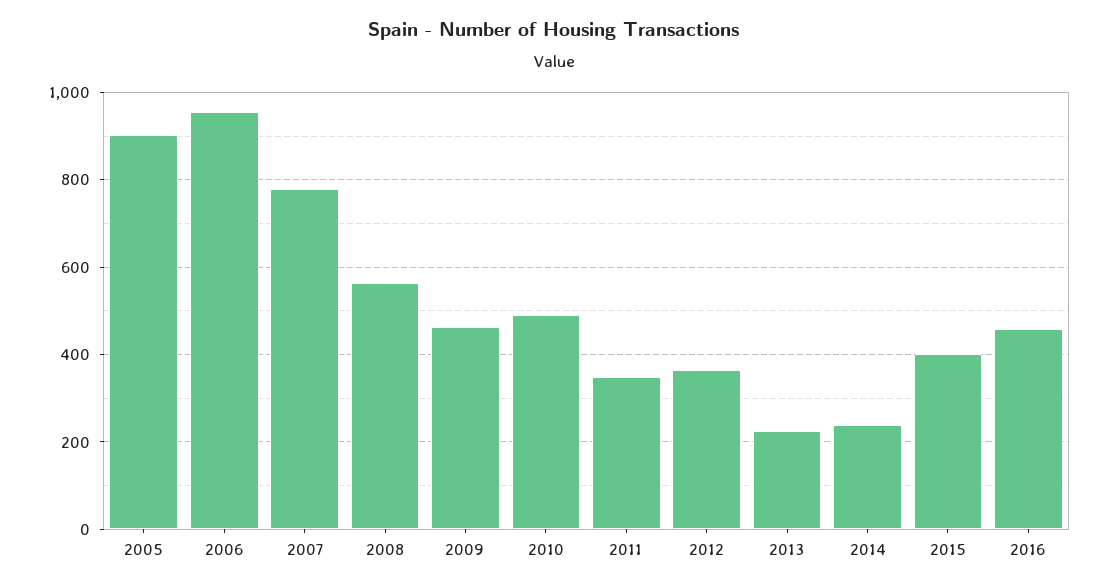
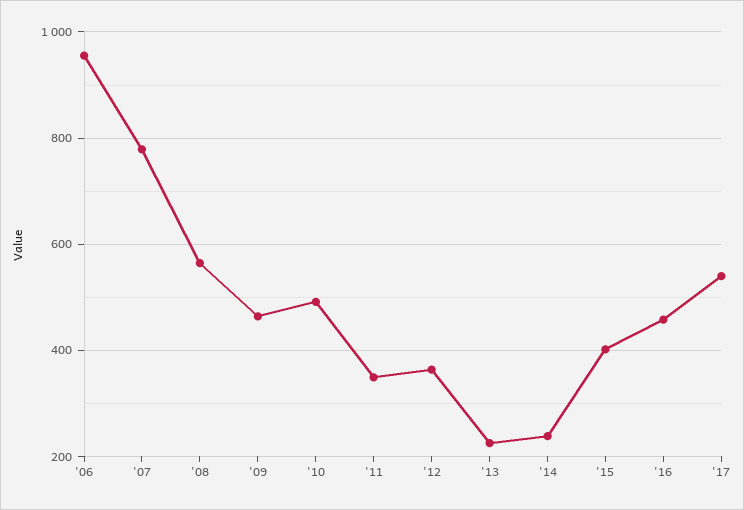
2005: 900 -> none
'17: none -> 540

